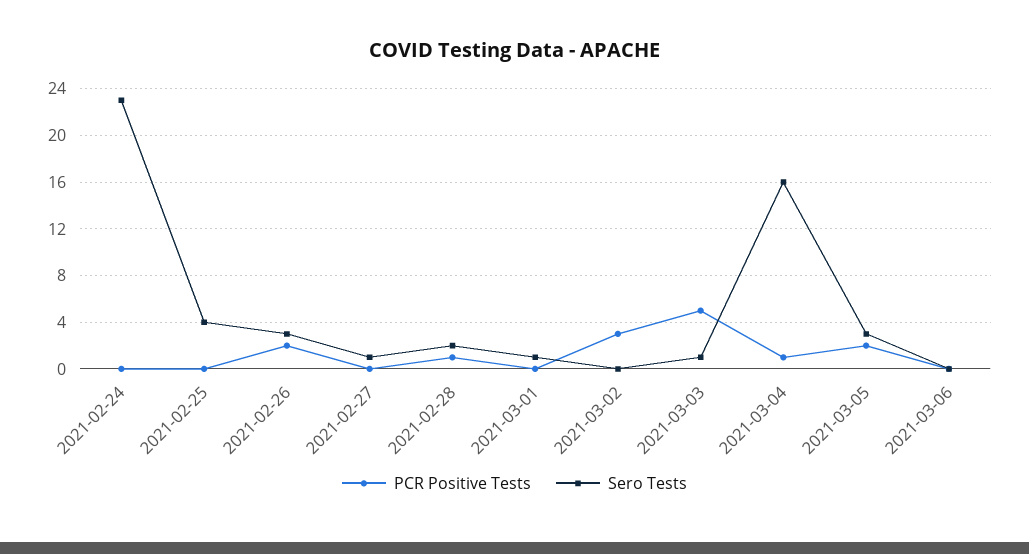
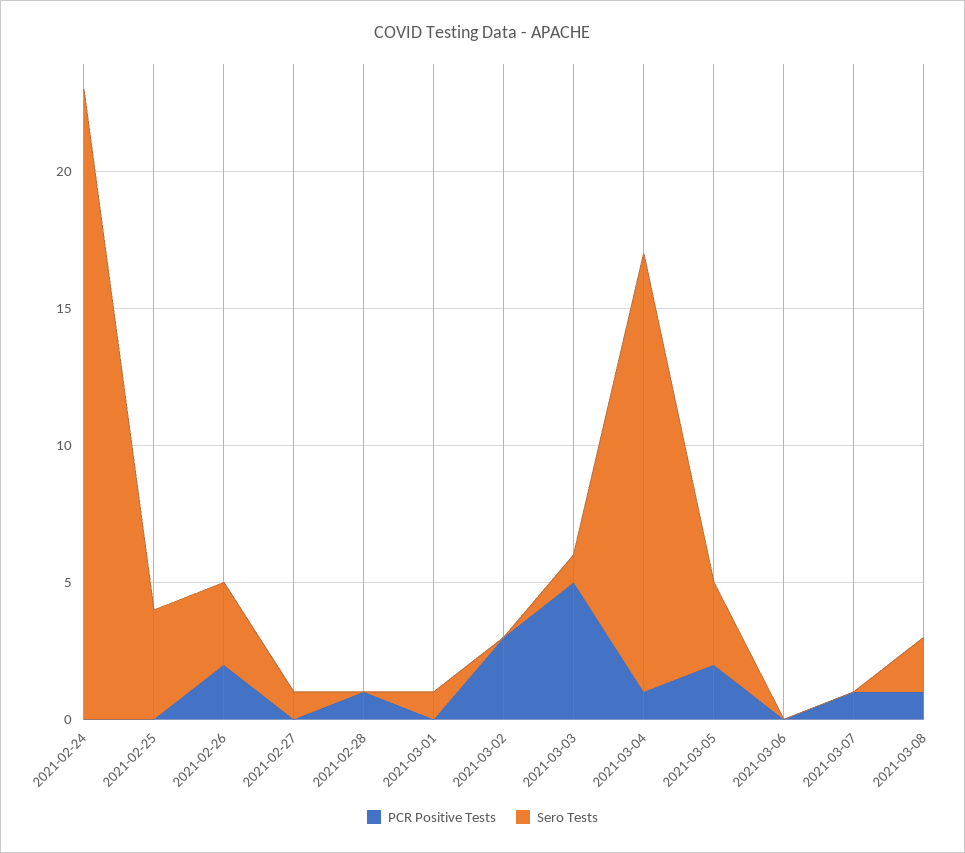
Sero Tests, 2021-02-28: 2 -> 0
PCR Positive Tests, 2021-03-07: none -> 1
Sero Tests, 2021-03-07: none -> 0
PCR Positive Tests, 2021-03-08: none -> 1
Sero Tests, 2021-03-08: none -> 2

